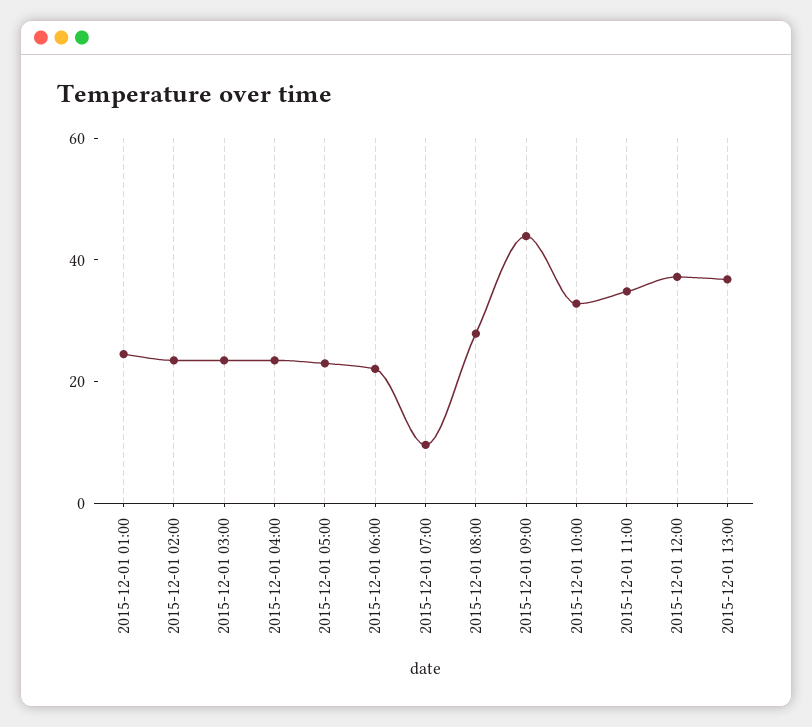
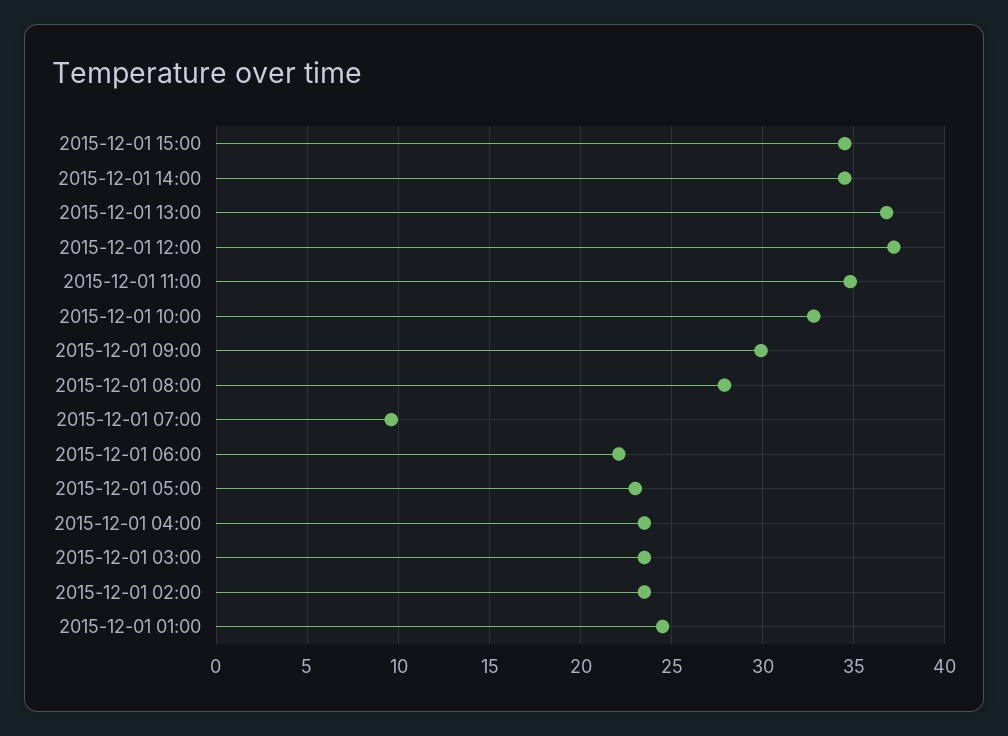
2015-12-01 09:00: 45 -> 30
2015-12-01 15:00: none -> 34.5
2015-12-01 14:00: none -> 34.5

